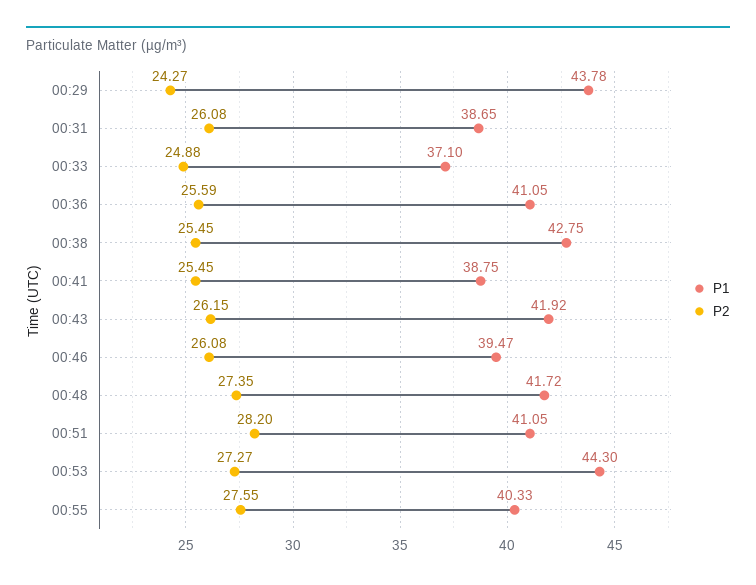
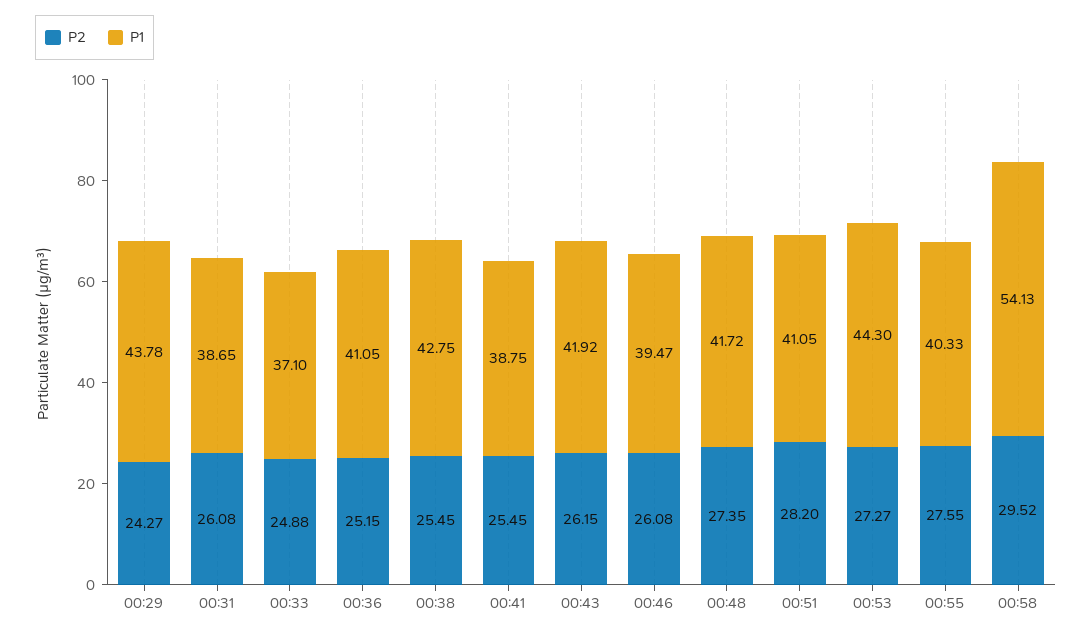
P2, 00:36: 25.59 -> 25.15
P2, 00:58: none -> 29.52
P1, 00:58: none -> 54.13

